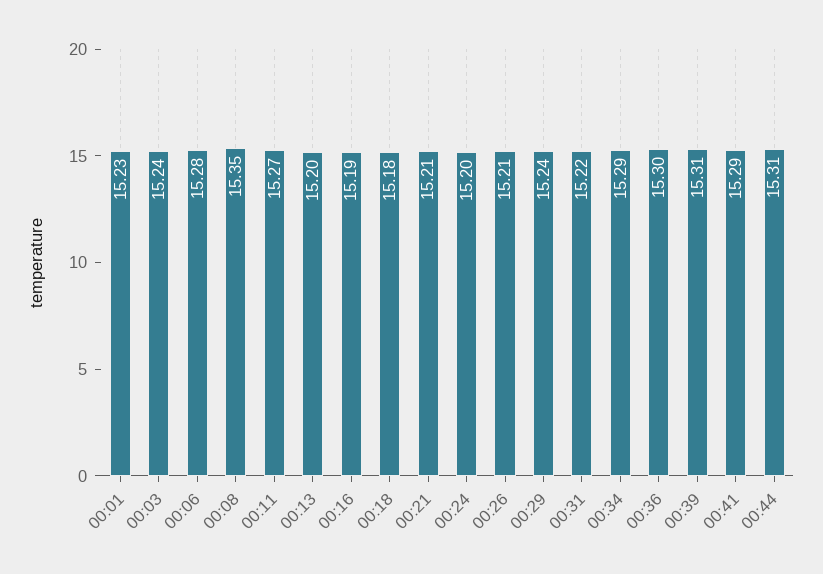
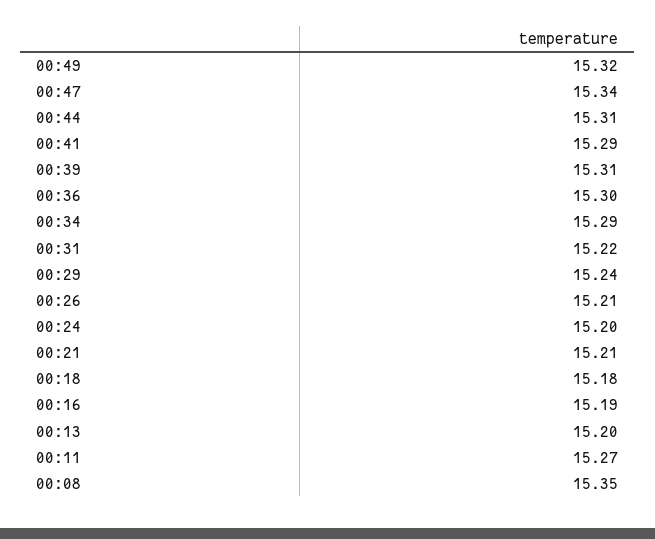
00:01: 15.23 -> none
00:03: 15.24 -> none
00:06: 15.28 -> none
00:49: none -> 15.32
00:47: none -> 15.34

